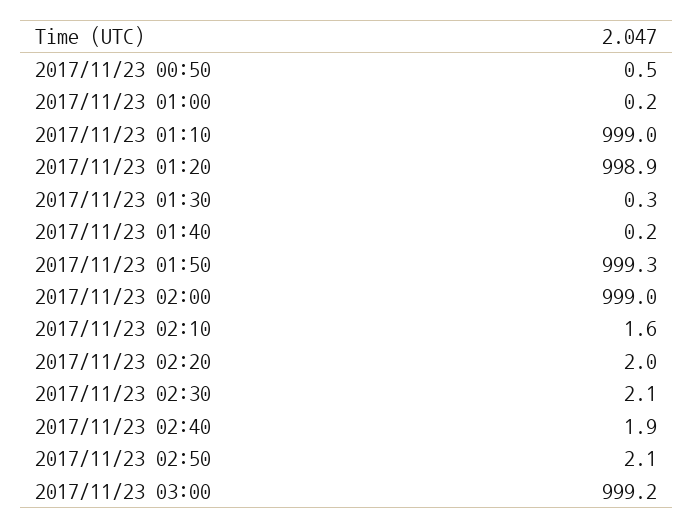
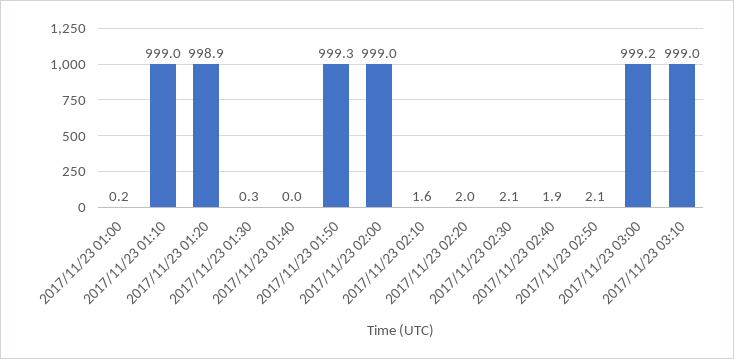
2017/11/23 00:50: 0.5 -> none
2017/11/23 01:40: 0.2 -> 0
2017/11/23 03:10: none -> 999

